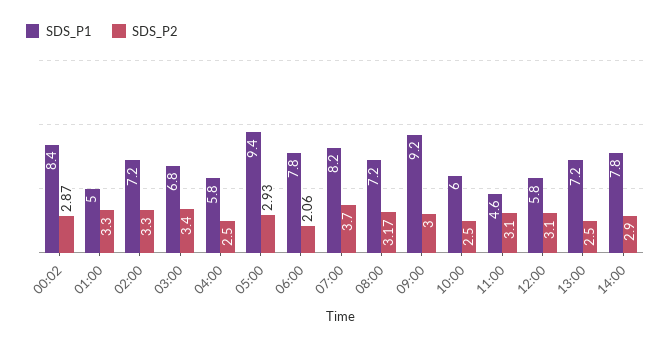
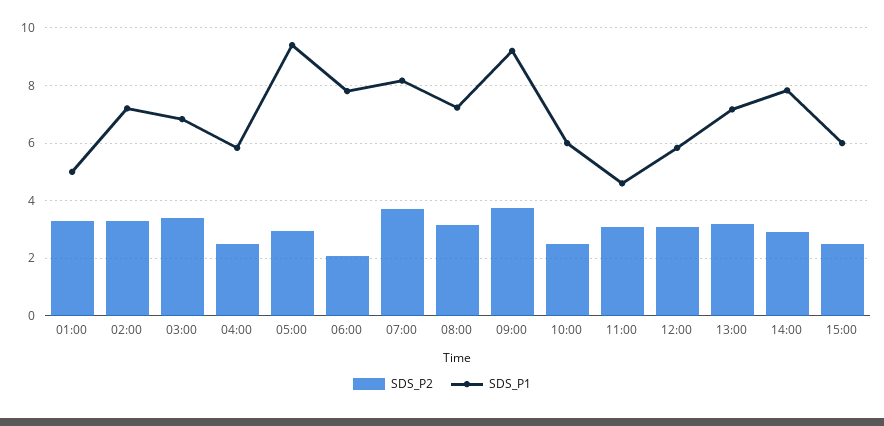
SDS_P1, 00:02: 8.4 -> none
SDS_P2, 00:02: 2.87 -> none
SDS_P2, 09:00: 3 -> 3.75
SDS_P2, 13:00: 2.5 -> 3.25
SDS_P2, 15:00: none -> 2.5
SDS_P1, 15:00: none -> 6

